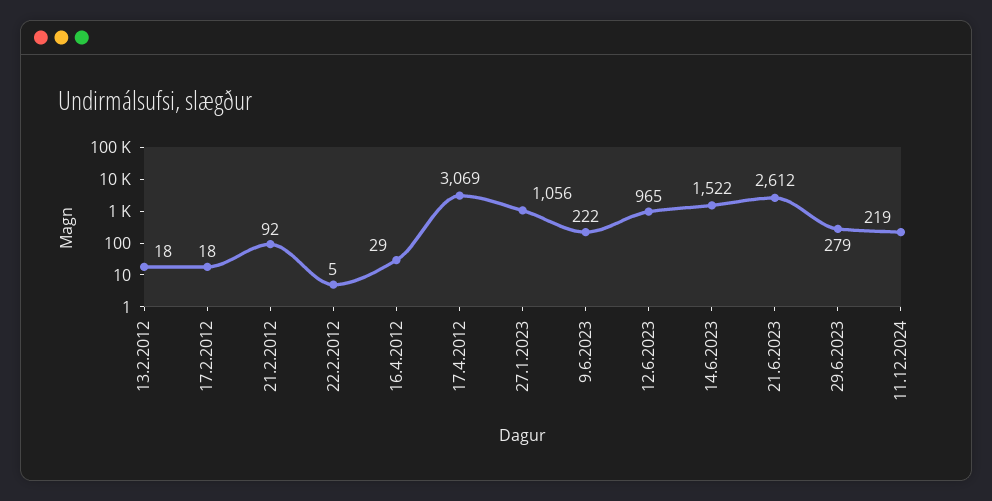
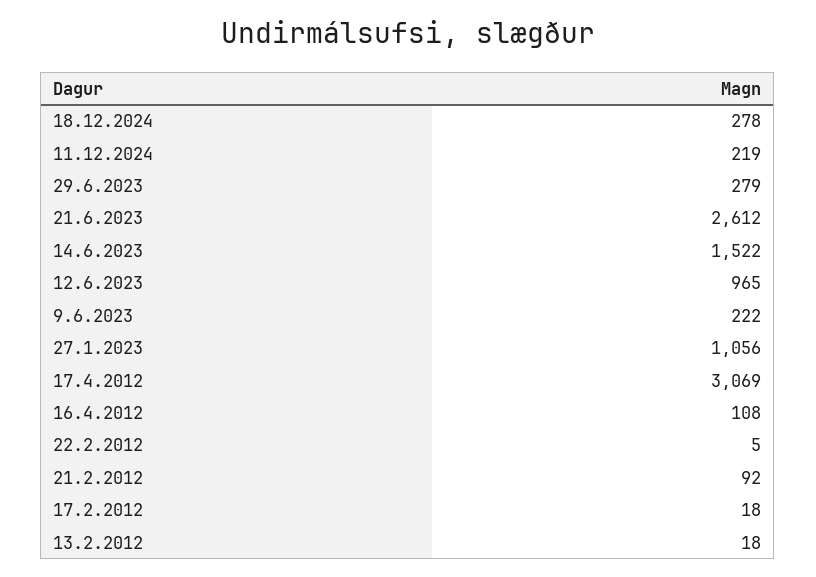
16.4.2012: 29 -> 108
18.12.2024: none -> 278

